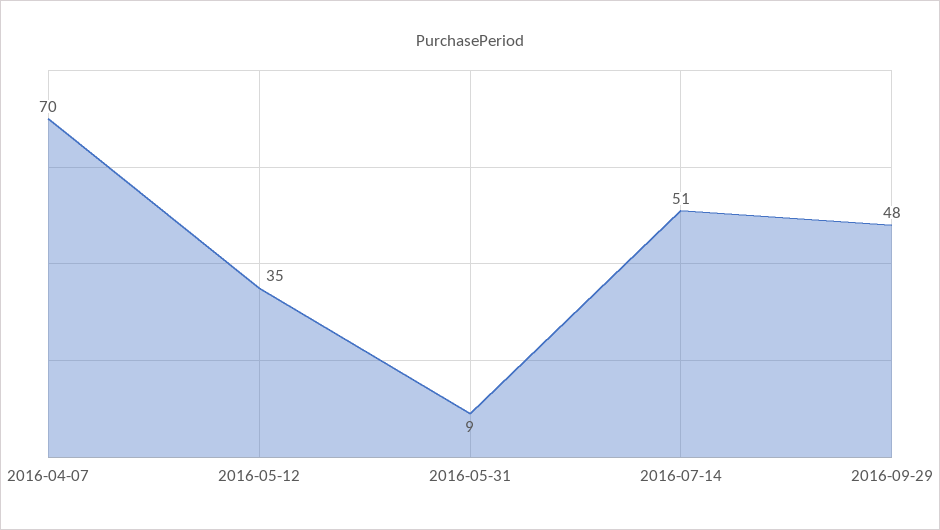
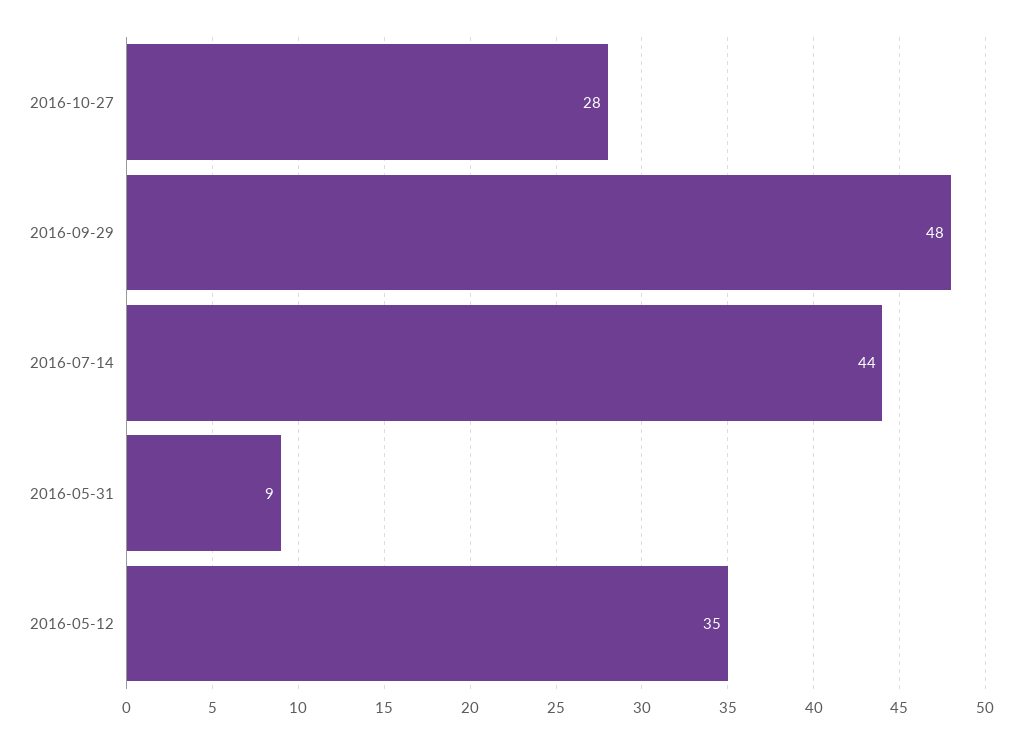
2016-04-07: 70 -> none
2016-07-14: 51 -> 44
2016-10-27: none -> 28

